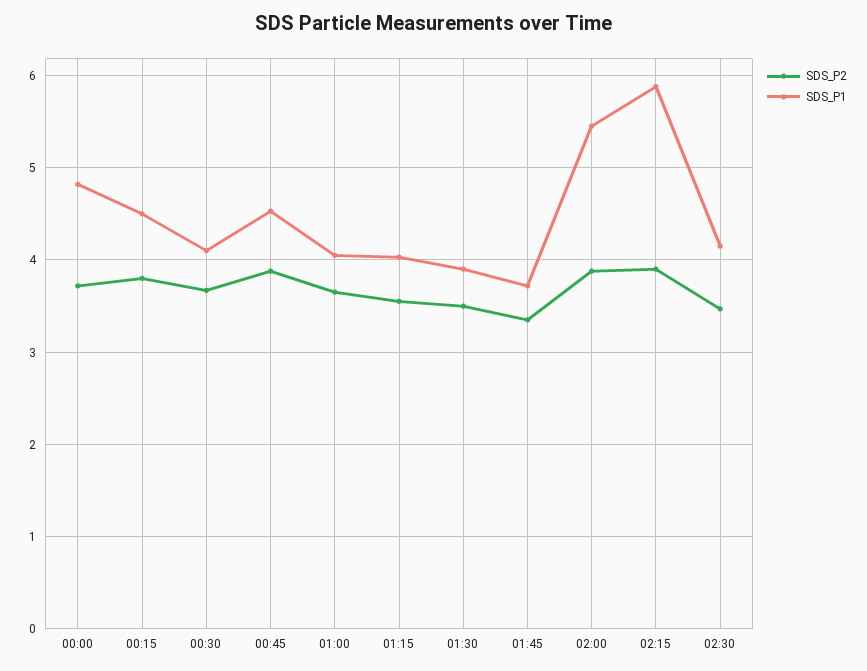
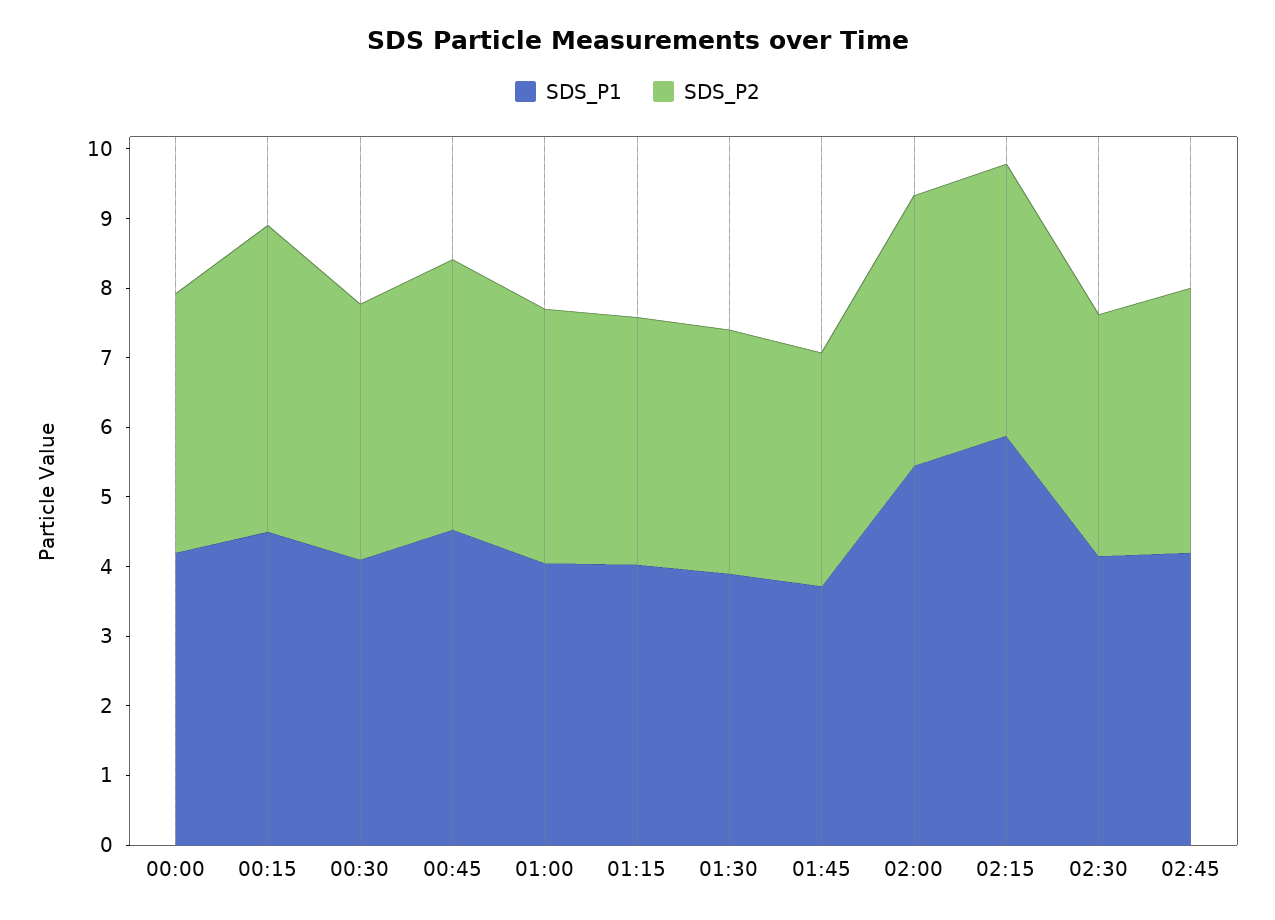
SDS_P1, 00:00: 4.8 -> 4.2
SDS_P2, 00:15: 3.8 -> 4.4
SDS_P1, 02:45: none -> 4.2
SDS_P2, 02:45: none -> 3.8

